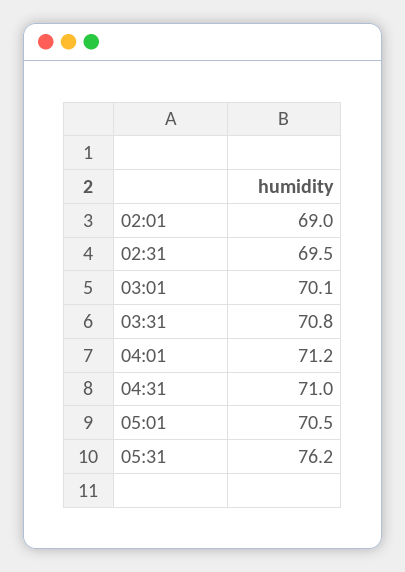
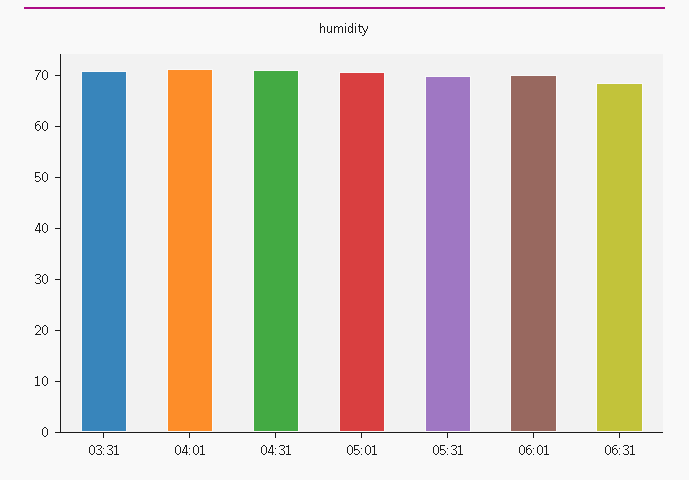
02:01: 69 -> none
02:31: 69.5 -> none
03:01: 70.1 -> none
05:31: 76.2 -> 70
06:01: none -> 70
06:31: none -> 68

